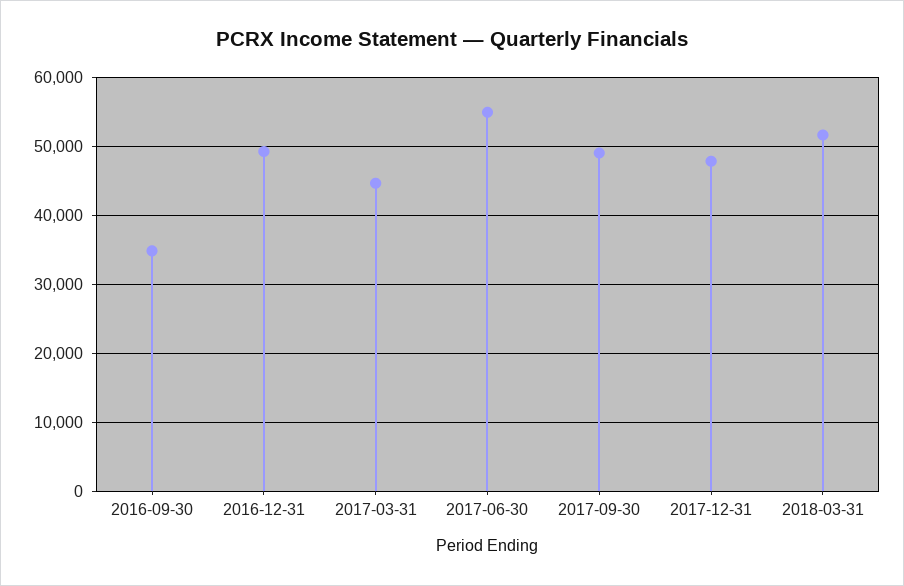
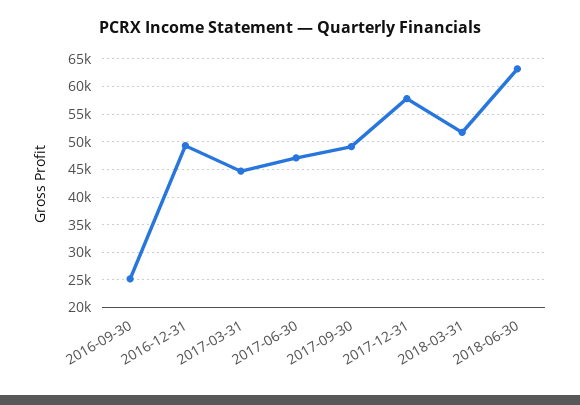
2016-09-30: 35000 -> 25000
2017-06-30: 55000 -> 47500
2017-12-31: 48000 -> 57500
2018-06-30: none -> 62500

